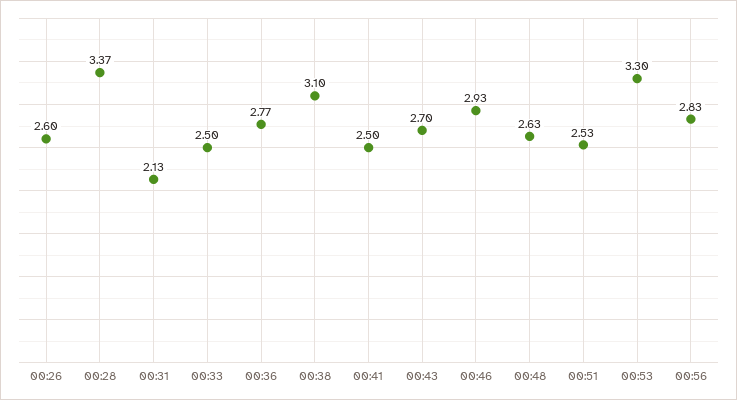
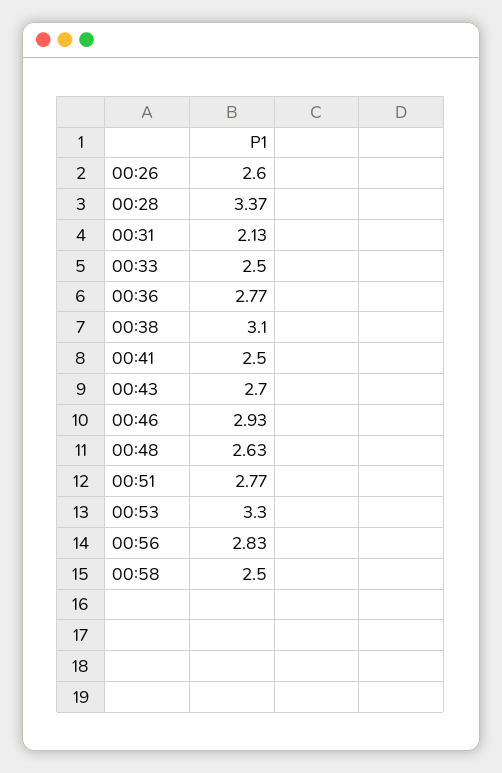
00:51: 2.53 -> 2.77
00:58: none -> 2.5

